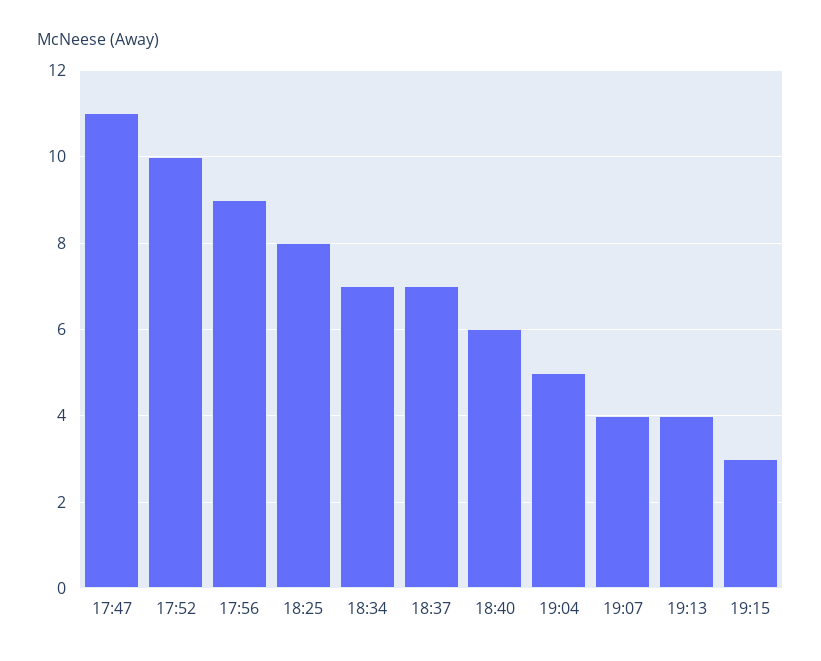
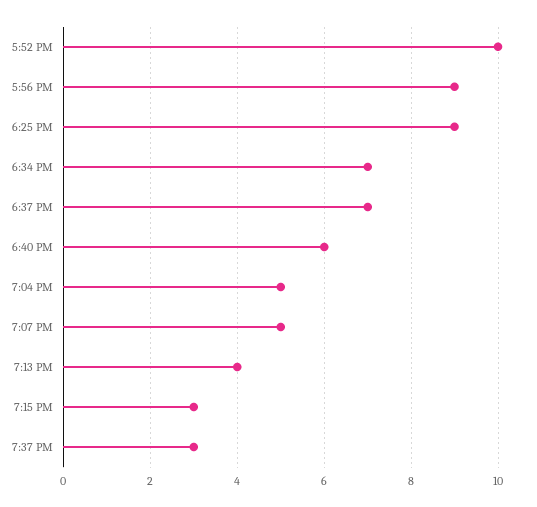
17:47: 11 -> none
18:25: 8 -> 9
19:07: 4 -> 5
7:37 PM: none -> 3

